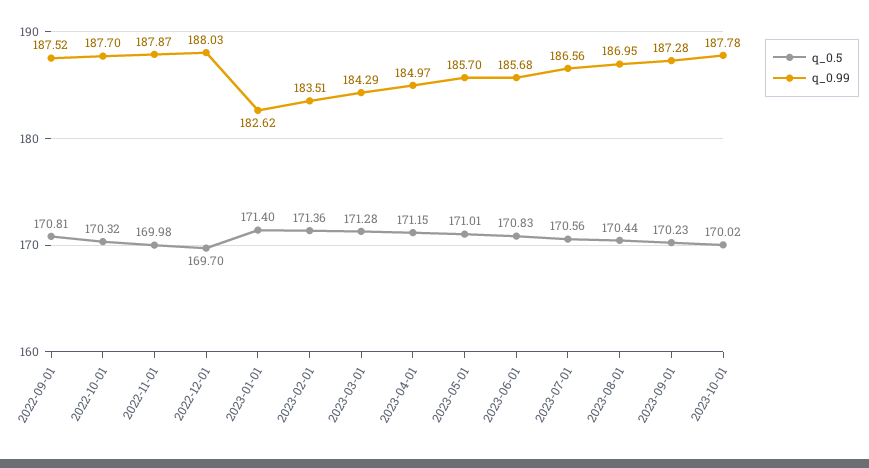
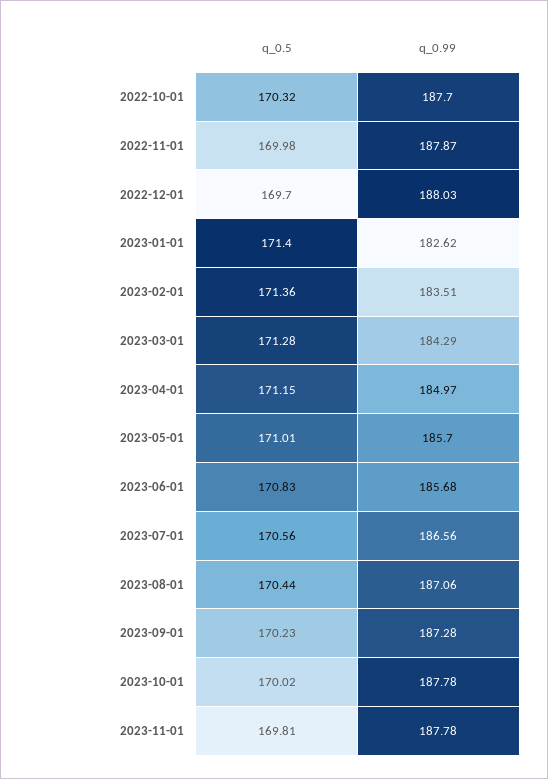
q_0.5, 2022-09-01: 170.81 -> none
q_0.99, 2022-09-01: 187.52 -> none
q_0.99, 2023-08-01: 186.95 -> 187.06
q_0.5, 2023-11-01: none -> 169.81
q_0.99, 2023-11-01: none -> 187.78

